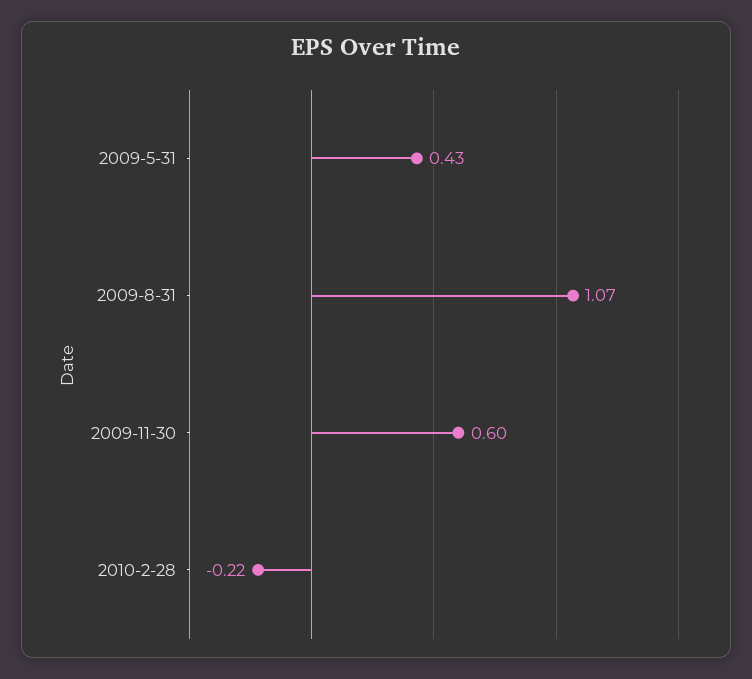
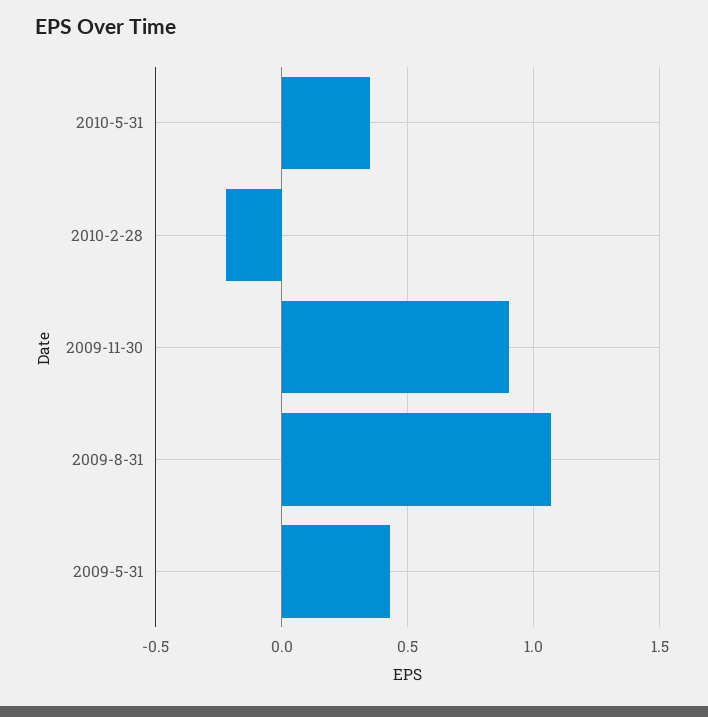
2009-11-30: 0.6 -> 0.9
2010-5-31: none -> 0.35

